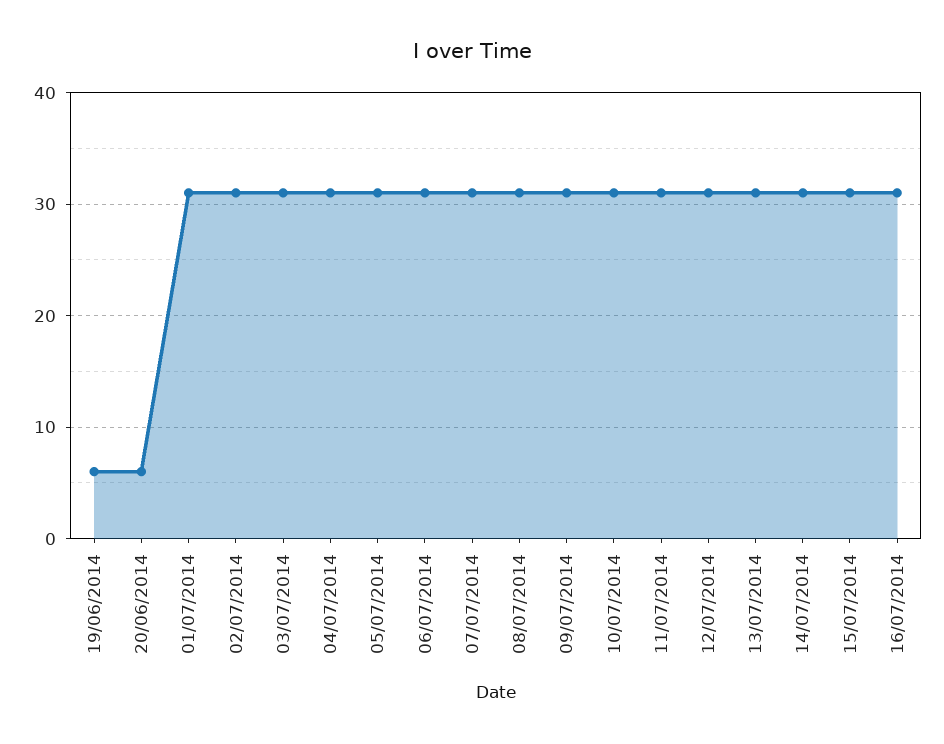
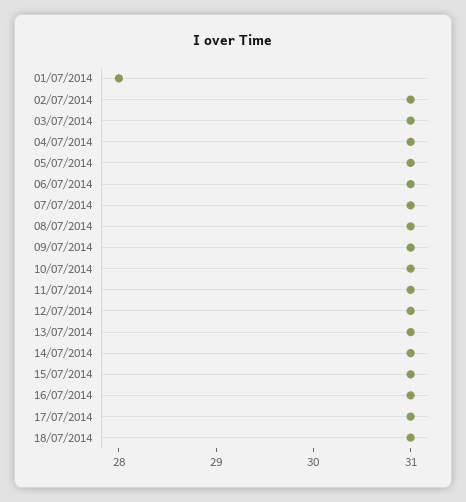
19/06/2014: 6 -> none
20/06/2014: 6 -> none
01/07/2014: 31 -> 28
17/07/2014: none -> 31
18/07/2014: none -> 31

